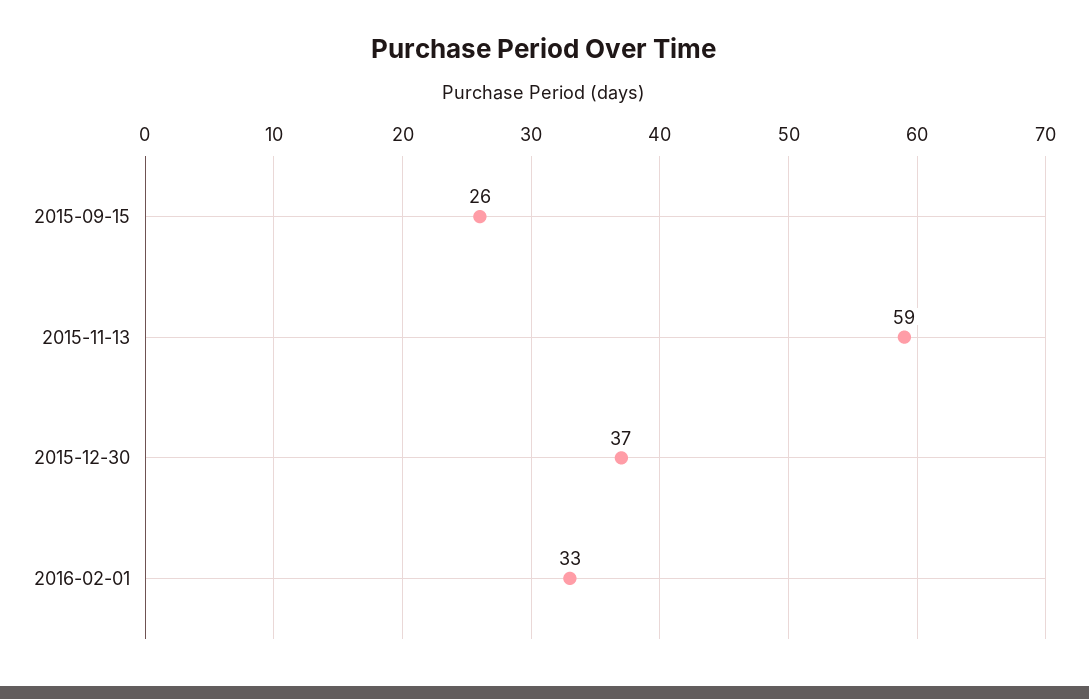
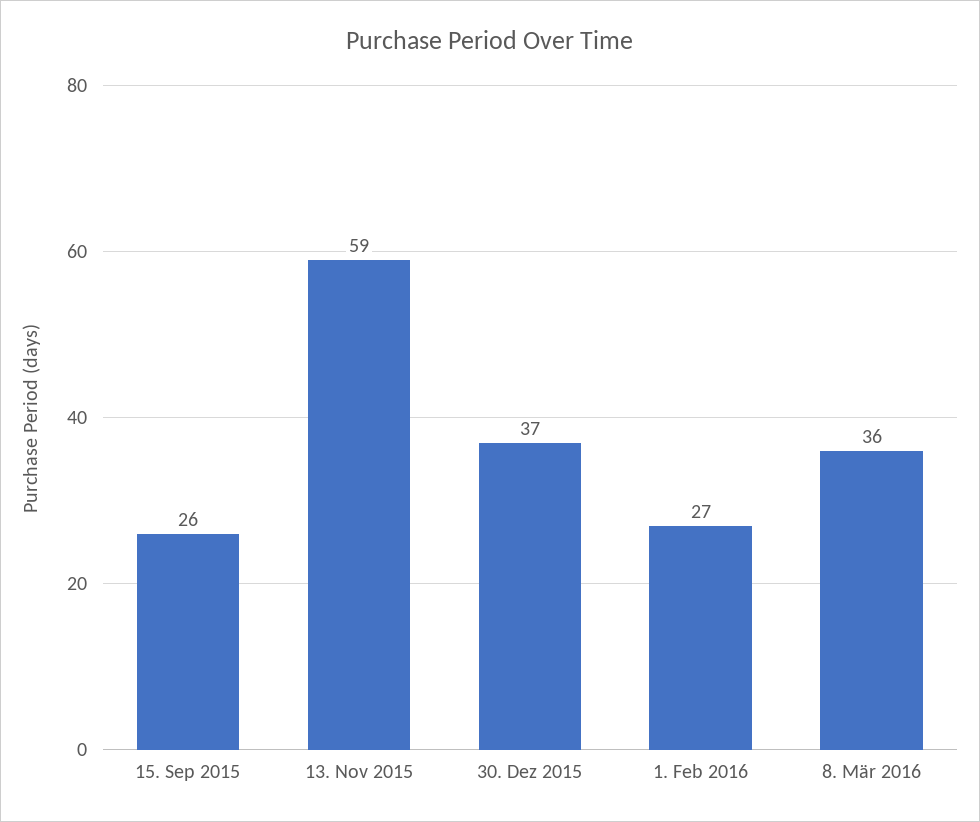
2016-02-01: 33 -> 27
8. Mär 2016: none -> 36

